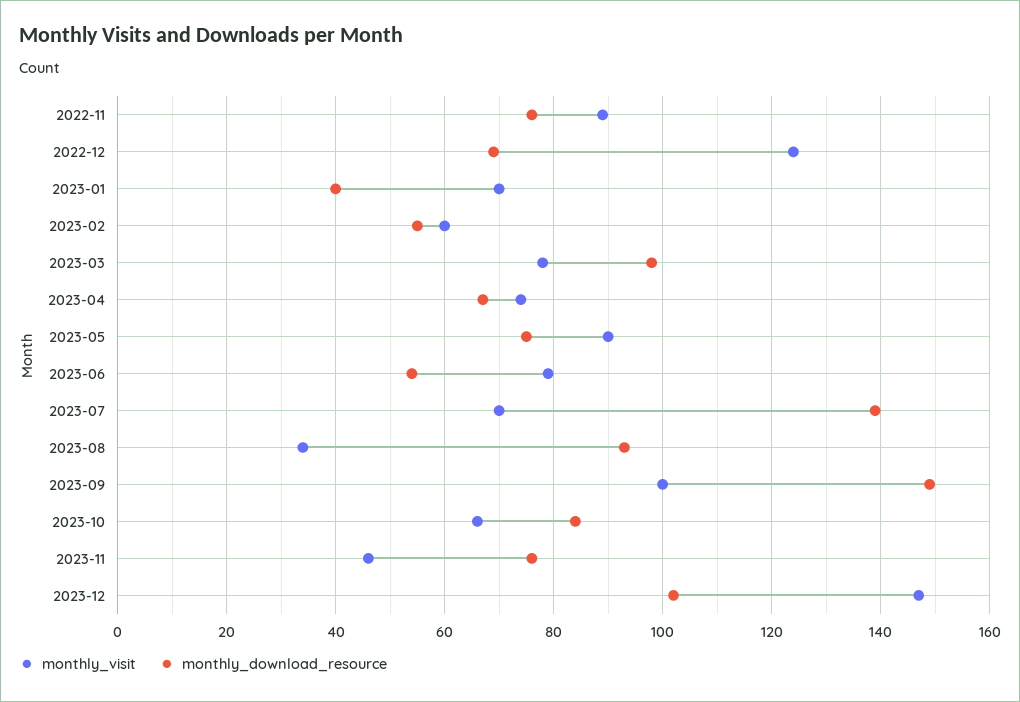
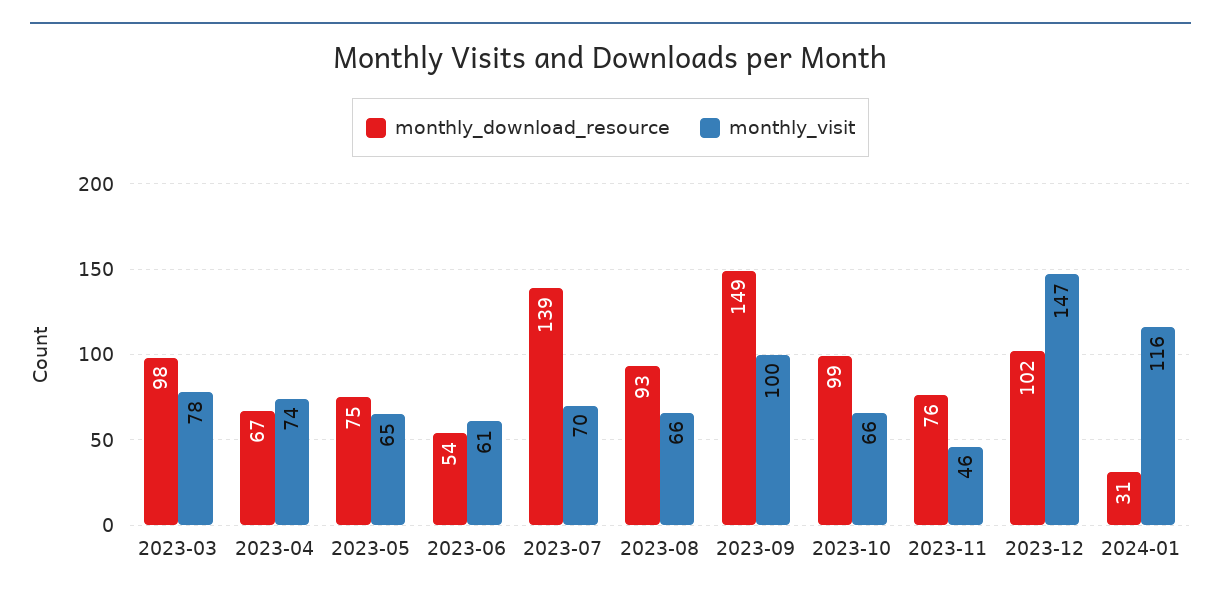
monthly_visit, 2022-11: 90 -> none
monthly_download_resource, 2022-11: 75 -> none
monthly_visit, 2022-12: 125 -> none
monthly_download_resource, 2022-12: 70 -> none
monthly_visit, 2023-01: 70 -> none
monthly_download_resource, 2023-01: 40 -> none
monthly_visit, 2023-02: 60 -> none
monthly_download_resource, 2023-02: 55 -> none
monthly_visit, 2023-05: 90 -> 65
monthly_visit, 2023-06: 80 -> 61
monthly_visit, 2023-08: 35 -> 66
monthly_download_resource, 2023-10: 85 -> 99
monthly_download_resource, 2024-01: none -> 31
monthly_visit, 2024-01: none -> 116

